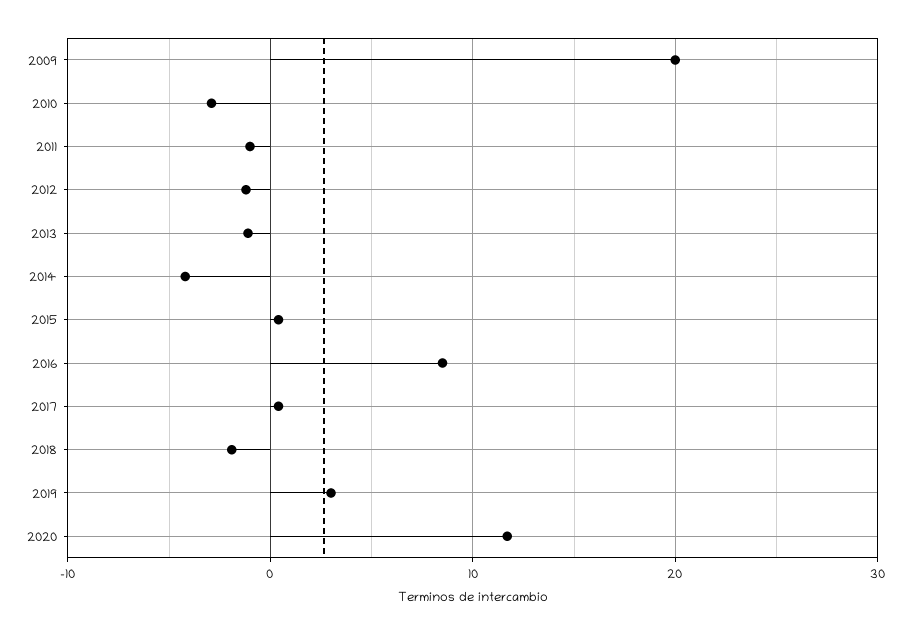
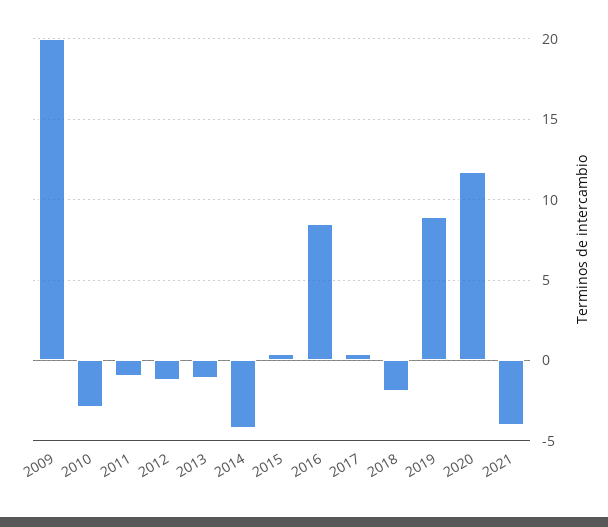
2019: 3 -> 9
2021: none -> -4

